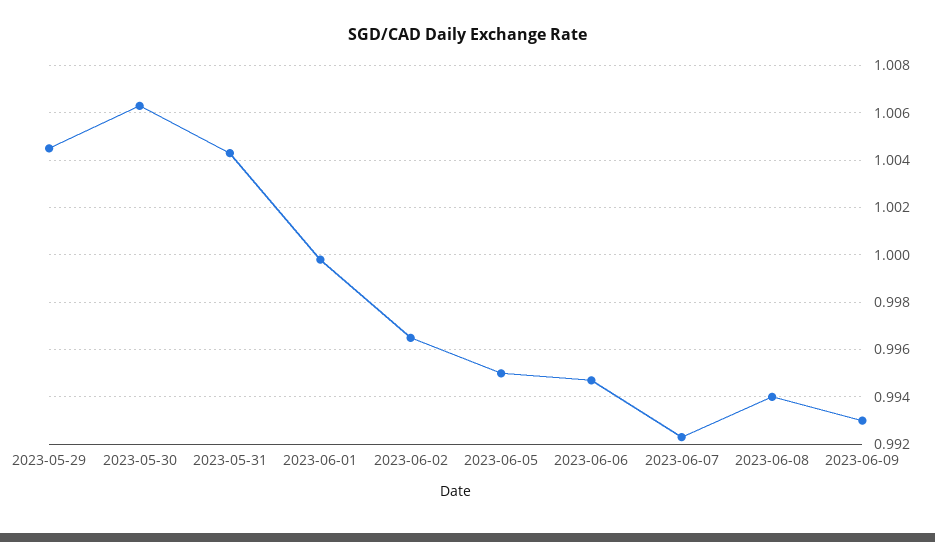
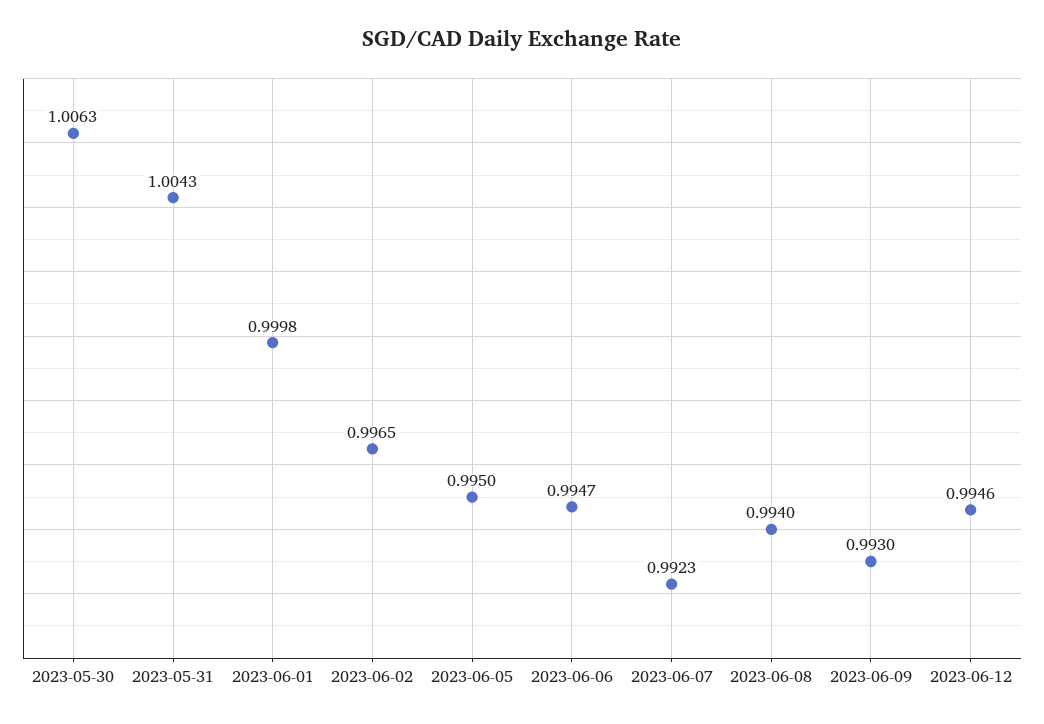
2023-05-29: 1.0045 -> none
2023-06-12: none -> 0.9946

